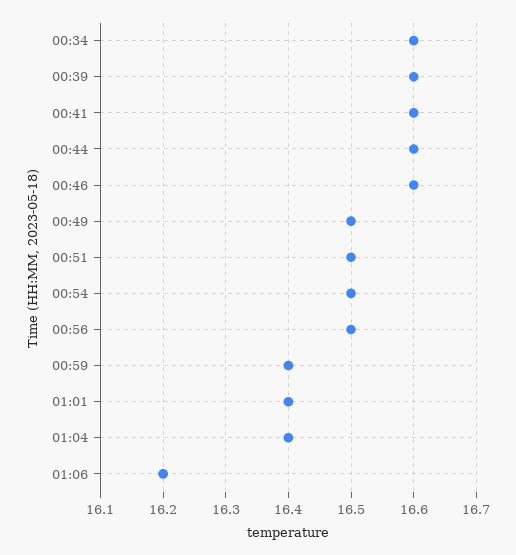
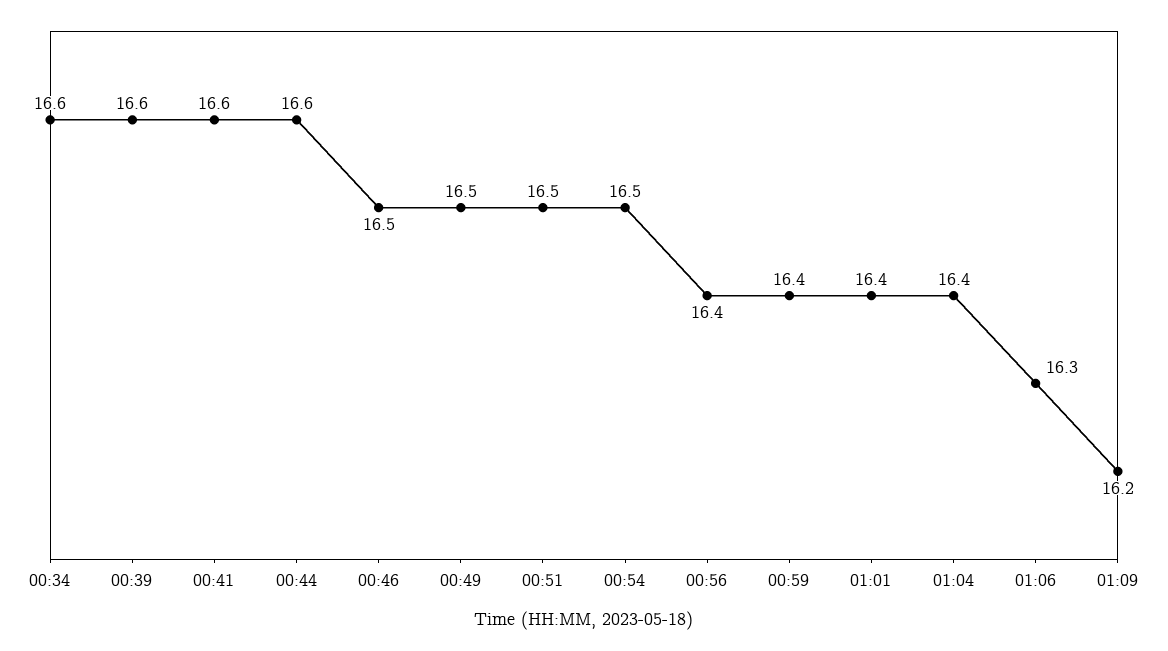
00:46: 16.6 -> 16.5
00:56: 16.5 -> 16.4
01:06: 16.2 -> 16.3
01:09: none -> 16.2

